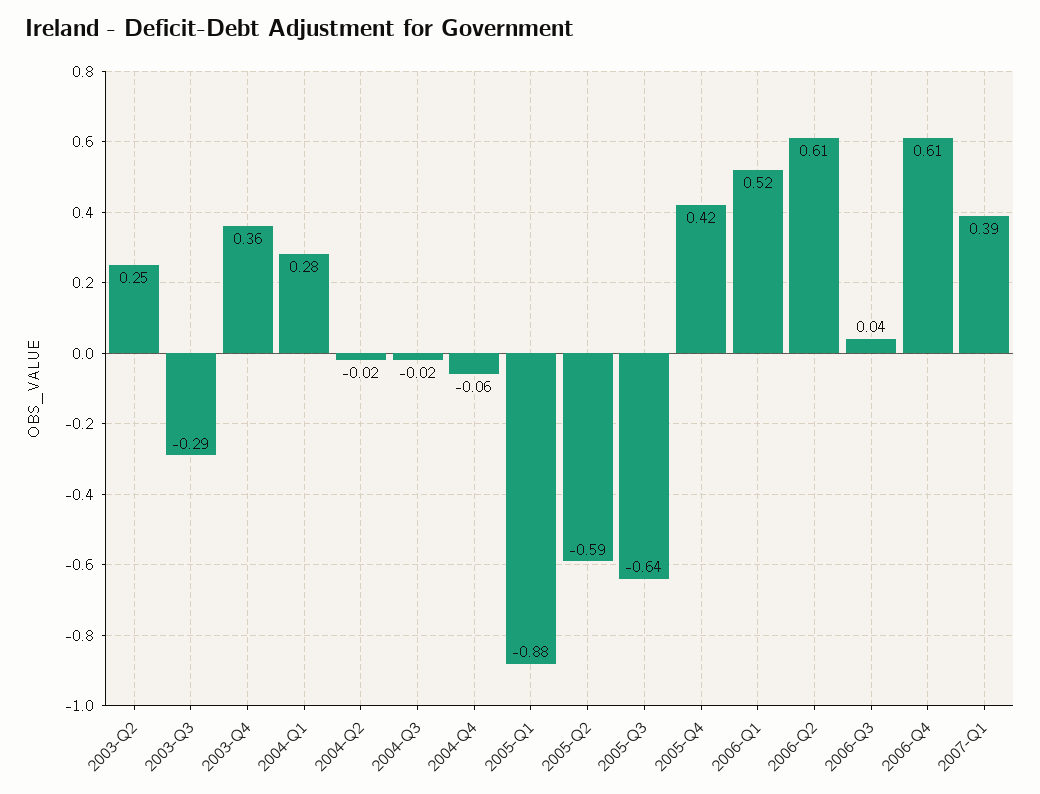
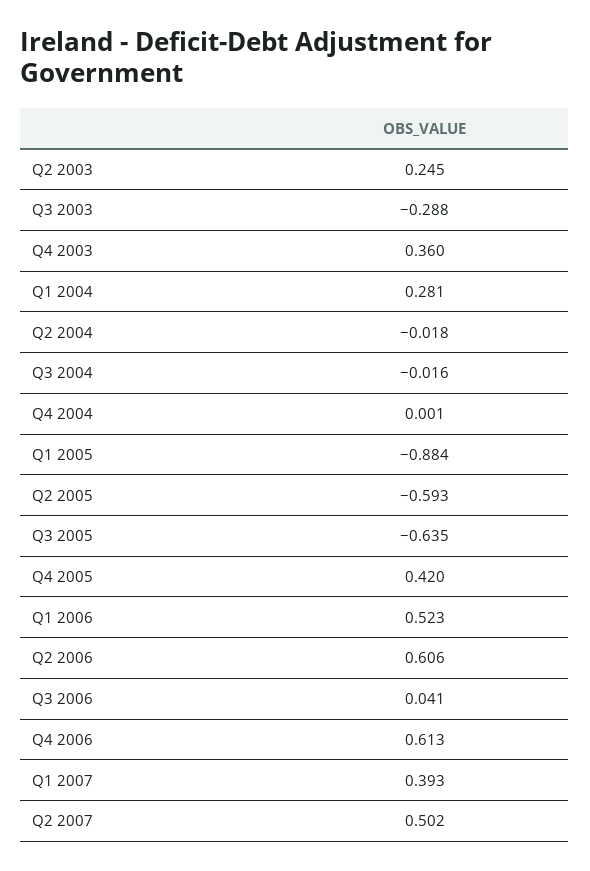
2004-Q4: -0.06 -> 0.001
Q2 2007: none -> 0.502

